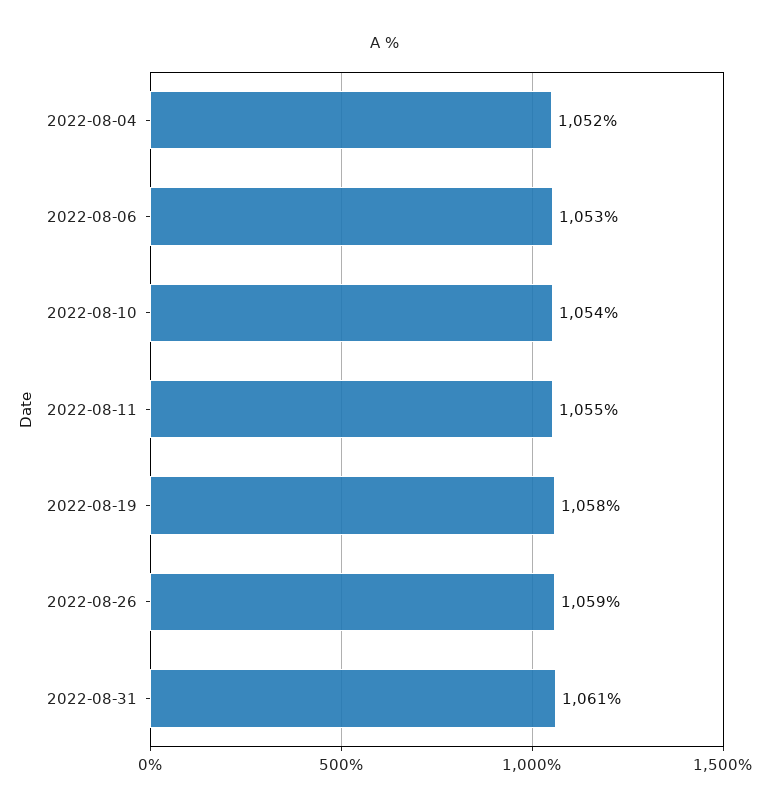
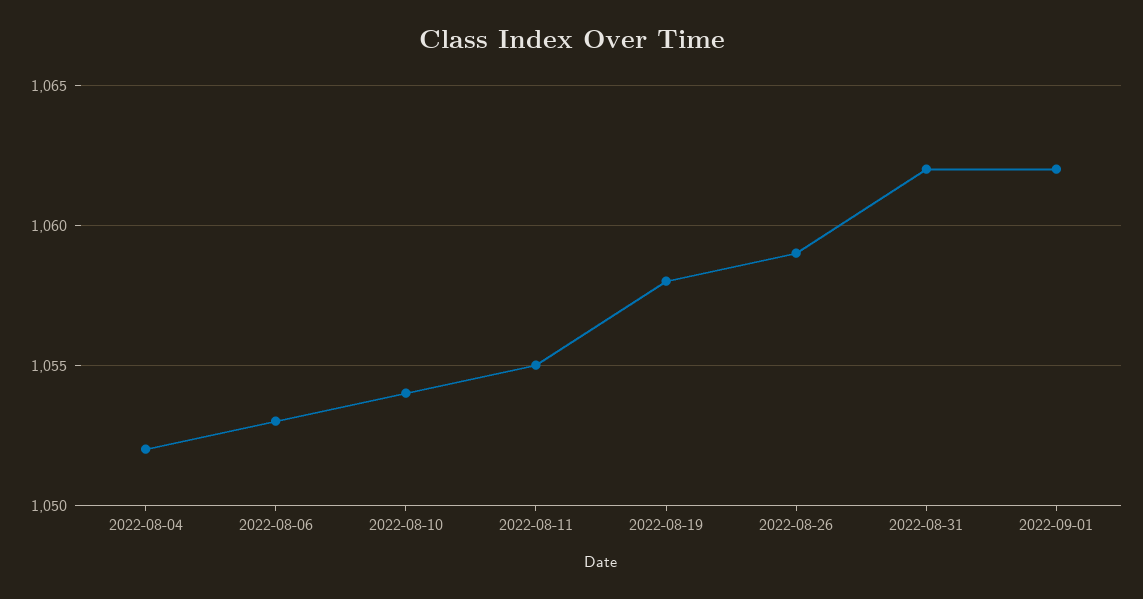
2022-08-31: 1061 -> 1062
2022-09-01: none -> 1062

